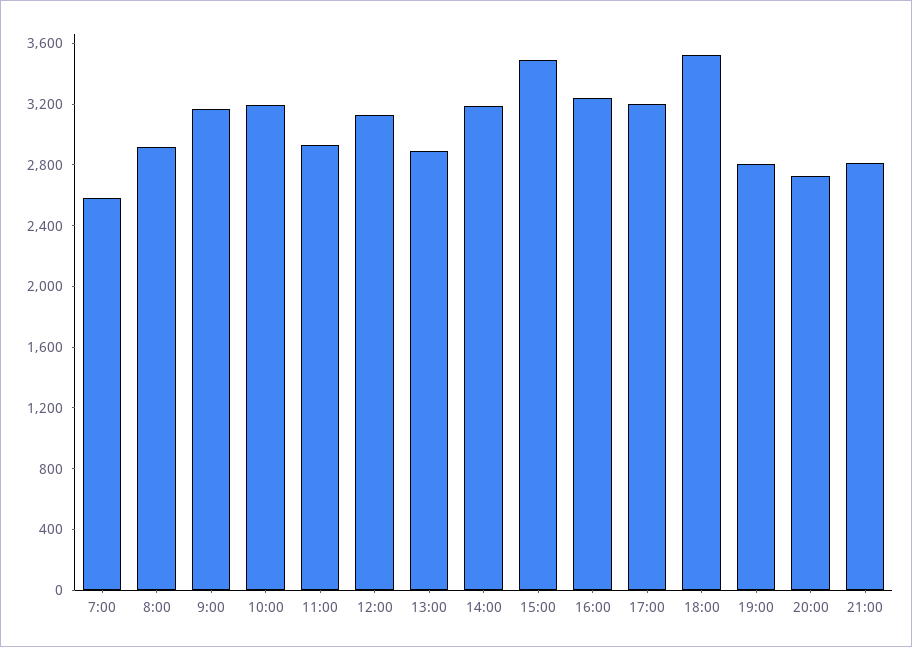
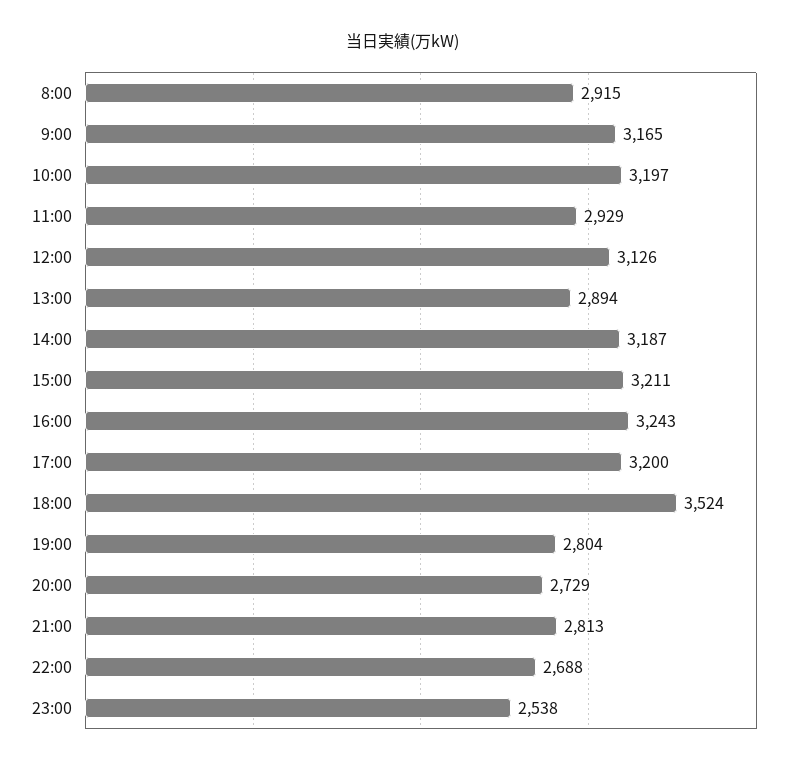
7:00: 2600 -> none
15:00: 3500 -> 3211
22:00: none -> 2688
23:00: none -> 2538

